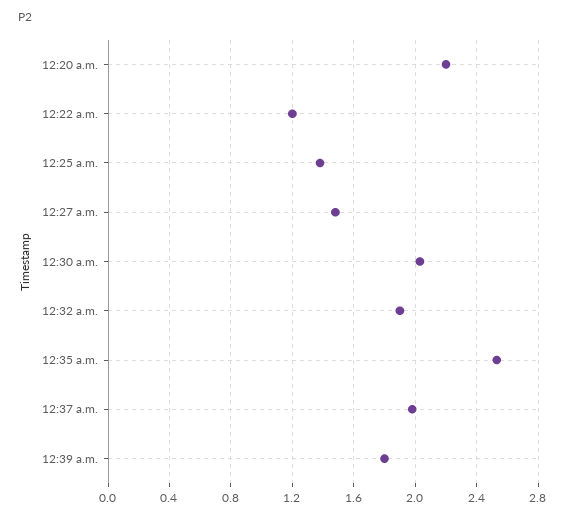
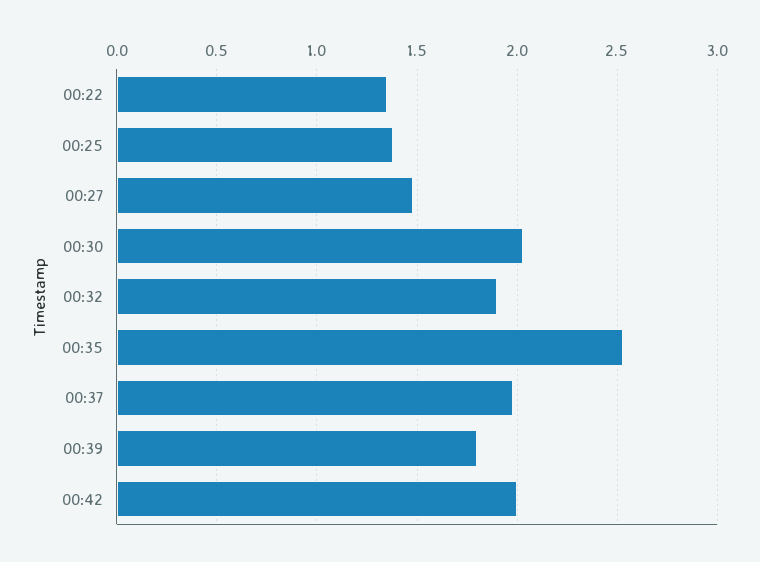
12:20 a.m.: 2.2 -> none
12:22 a.m.: 1.2 -> 1.35
00:42: none -> 2

